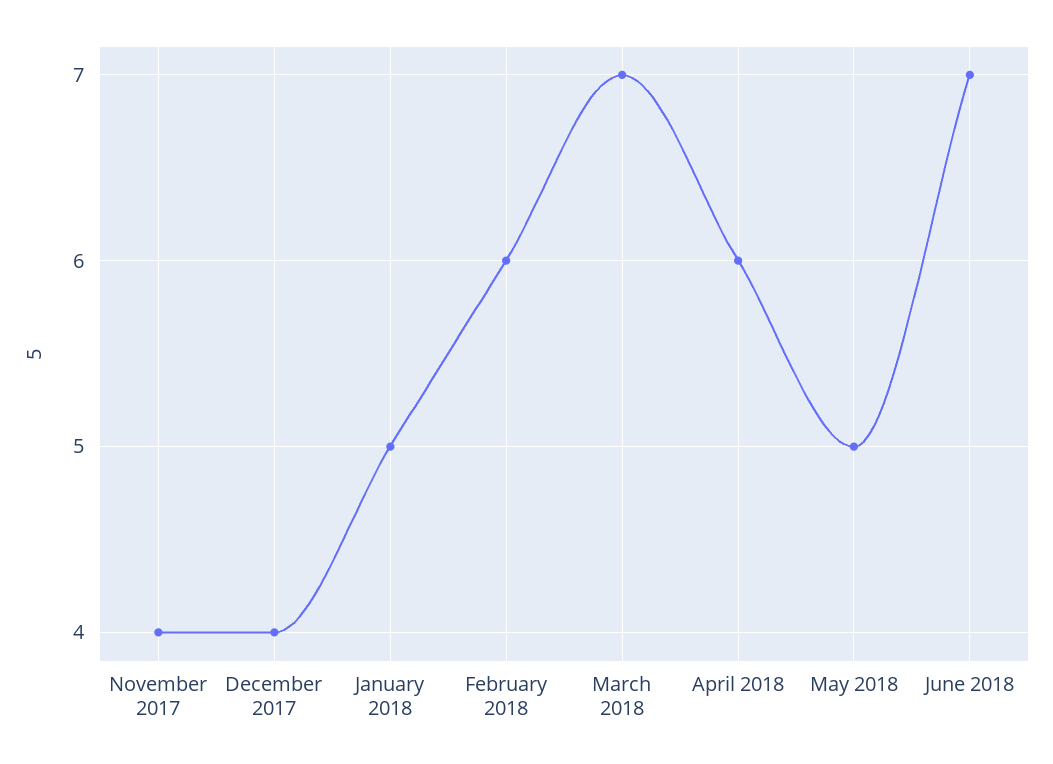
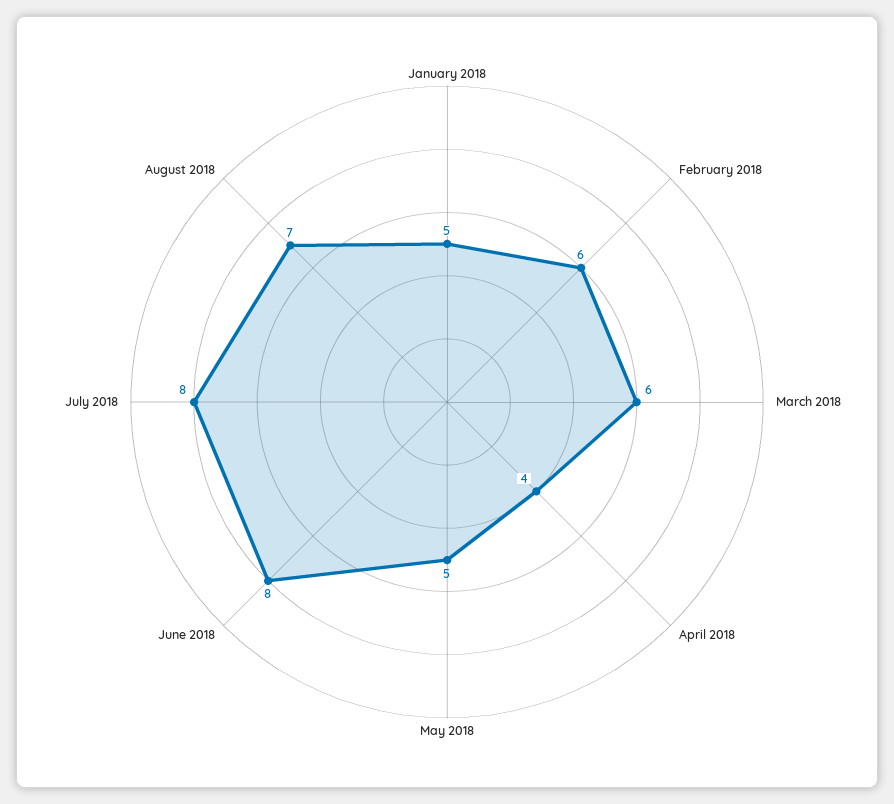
November 2017: 4 -> none
December 2017: 4 -> none
March 2018: 7 -> 6
April 2018: 6 -> 4
June 2018: 7 -> 8
July 2018: none -> 8
August 2018: none -> 7

